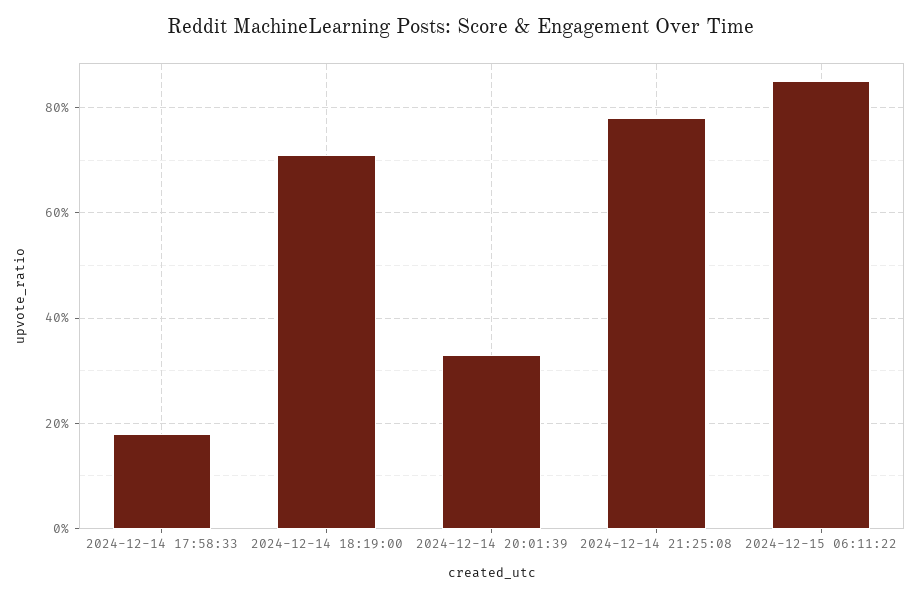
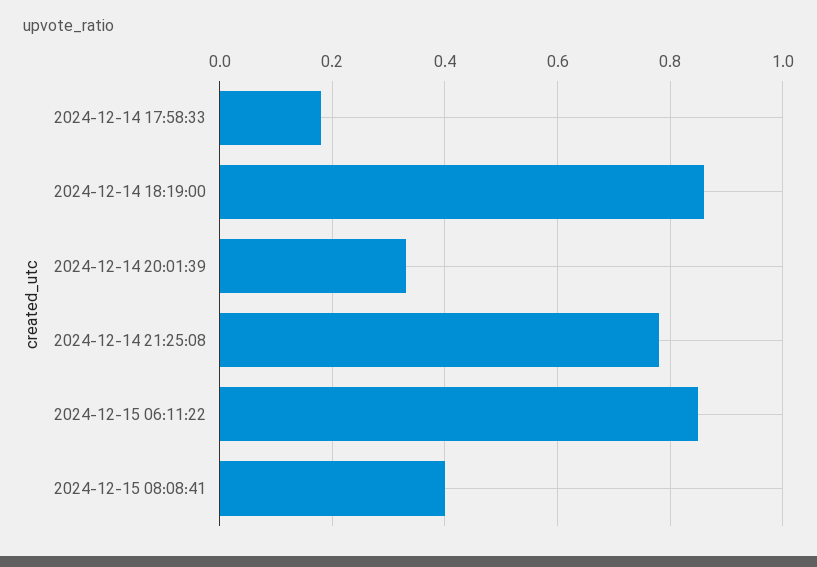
2024-12-14 18:19:00: 0.7 -> 0.85
2024-12-15 08:08:41: none -> 0.4

